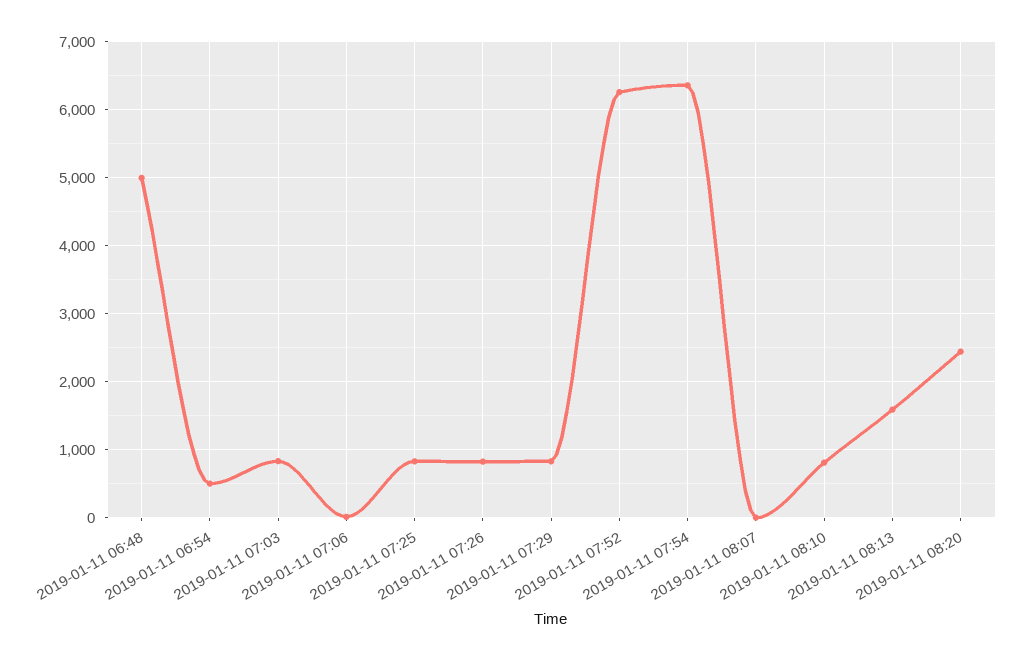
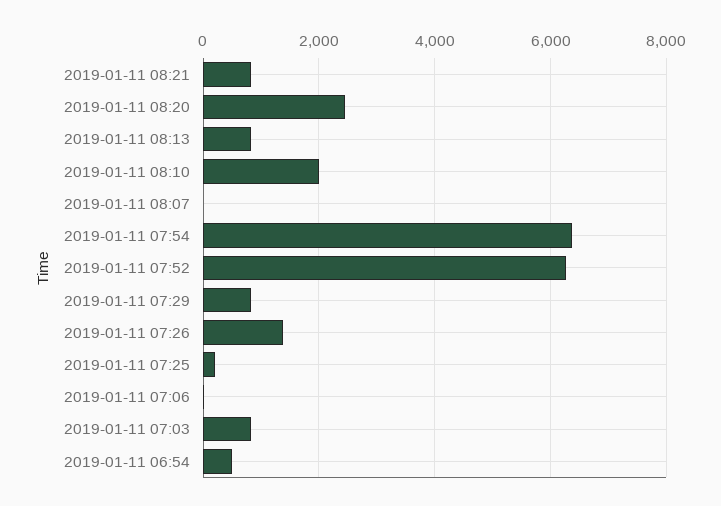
2019-01-11 06:48: 5000 -> none
2019-01-11 07:25: 800 -> 200
2019-01-11 07:26: 800 -> 1400
2019-01-11 08:10: 800 -> 2000
2019-01-11 08:13: 1600 -> 800
2019-01-11 08:21: none -> 800

